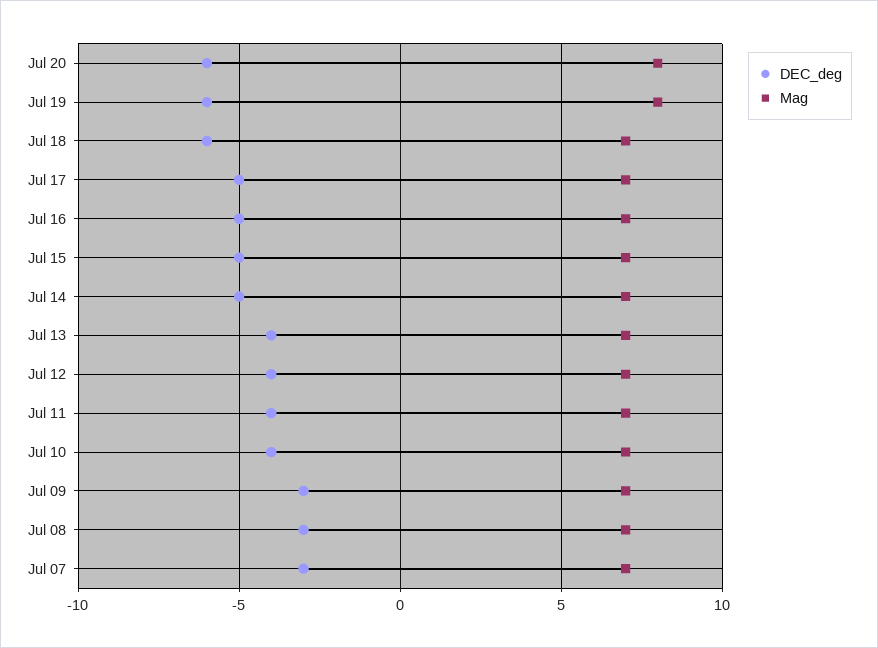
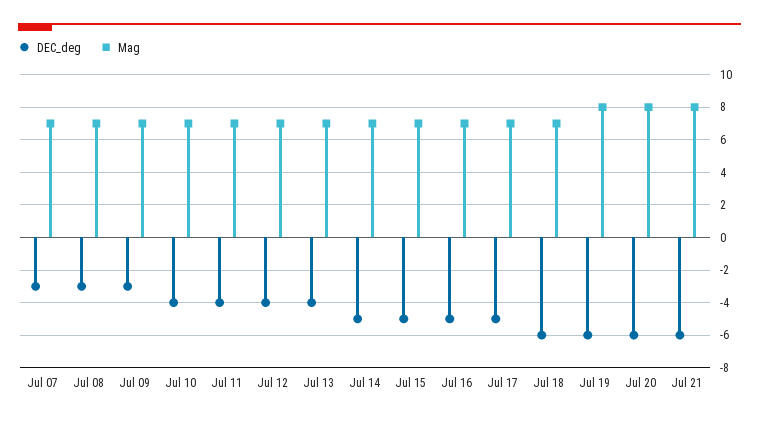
DEC_deg, Jul 21: none -> -6
Mag, Jul 21: none -> 8

